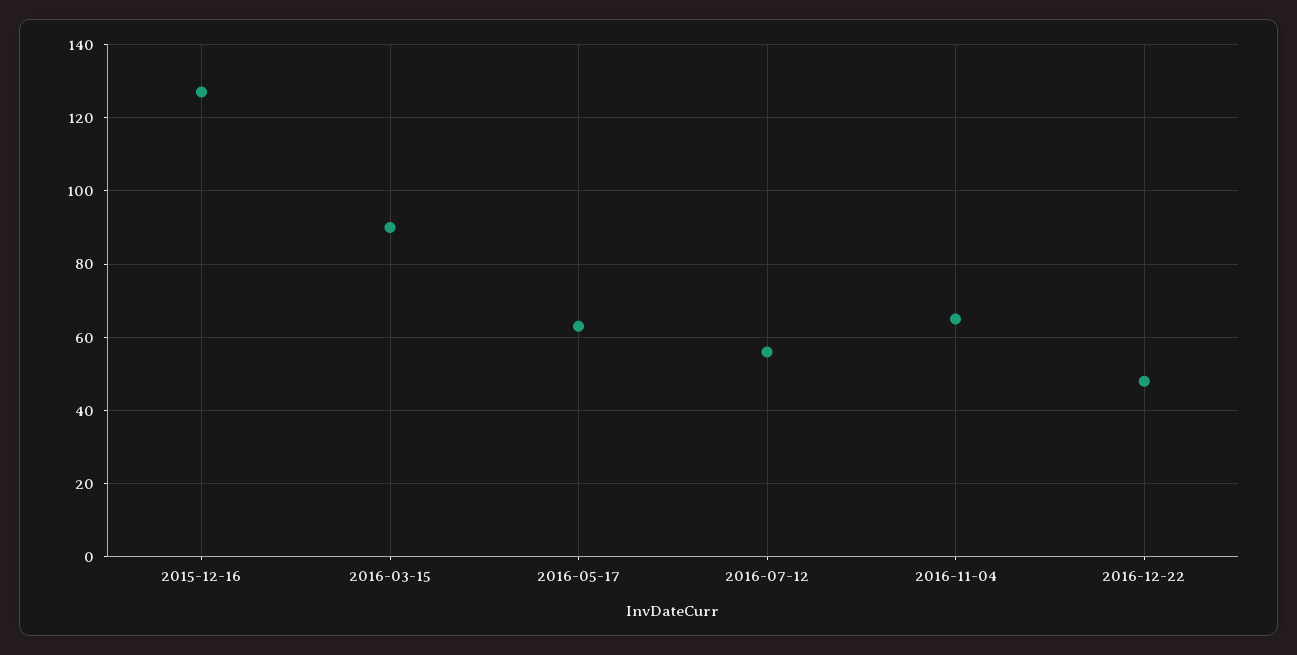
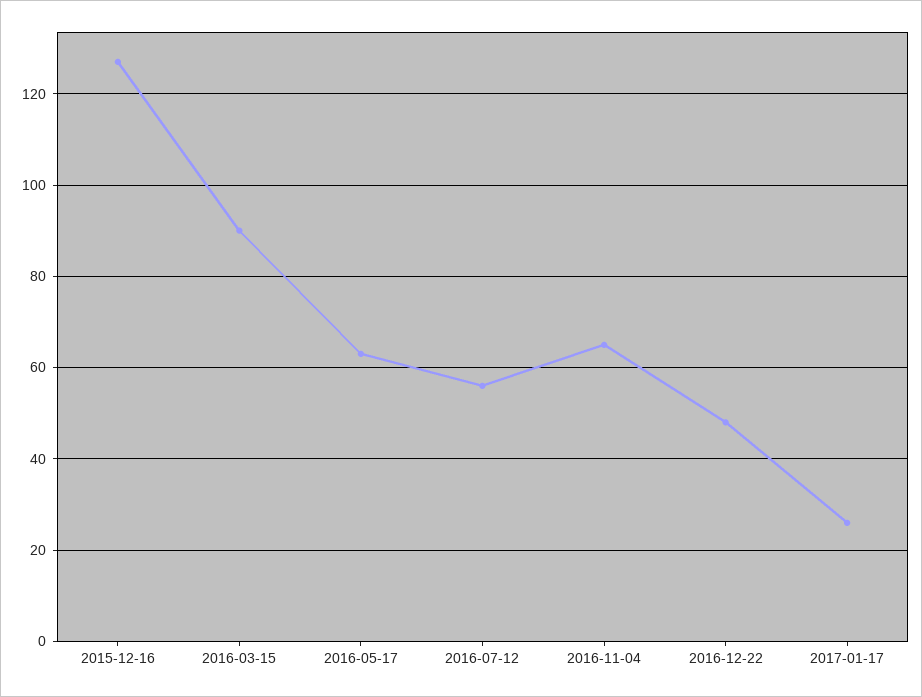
2017-01-17: none -> 25

